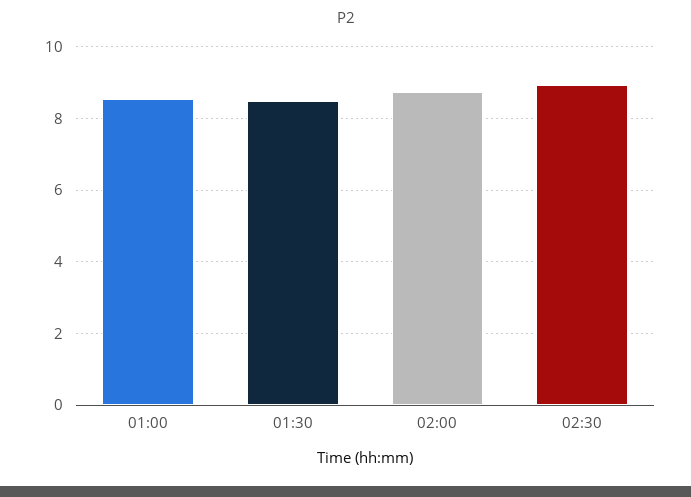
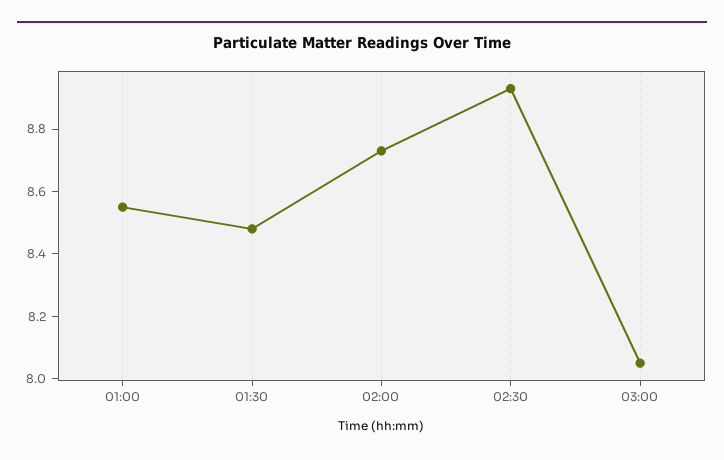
03:00: none -> 8.05

